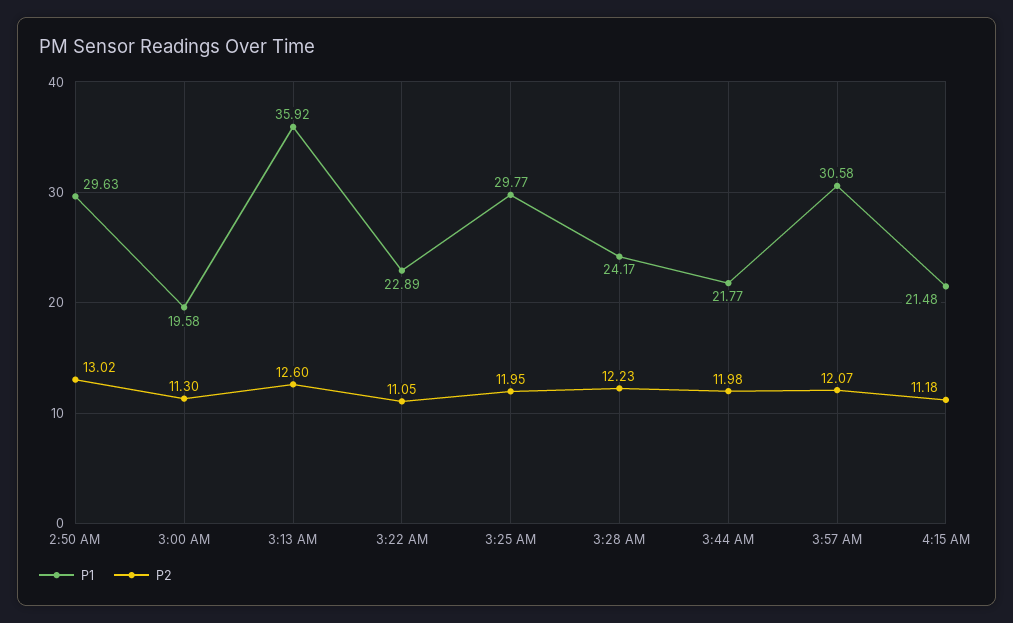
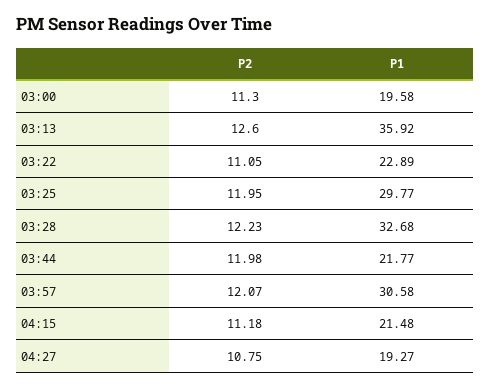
P1, 2:50 AM: 29.63 -> none
P2, 2:50 AM: 13.02 -> none
P1, 3:28 AM: 24.17 -> 32.68
P2, 04:27: none -> 10.75
P1, 04:27: none -> 19.27

